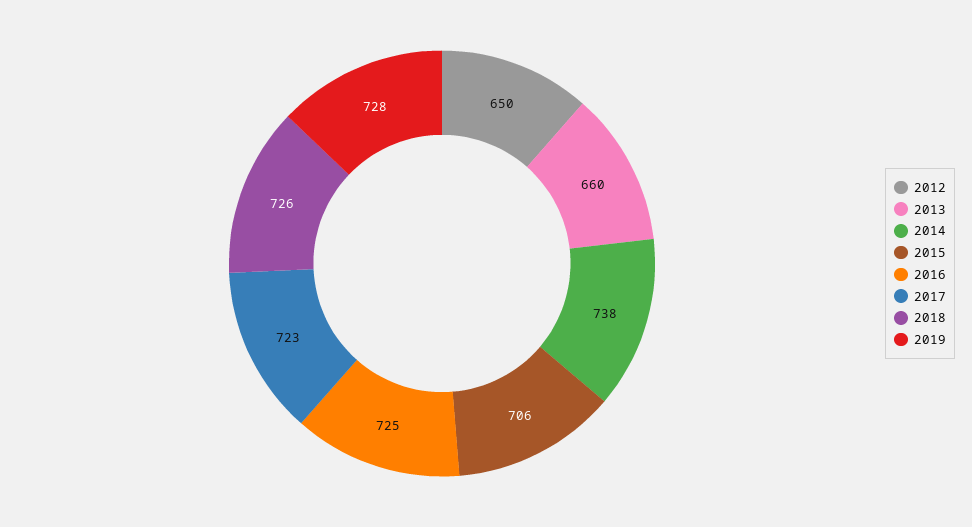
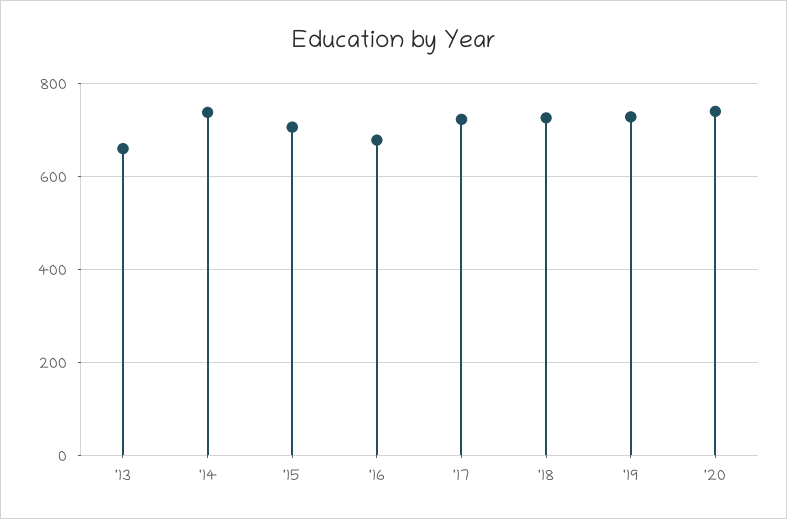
2012: 650 -> none
2016: 725 -> 680
'20: none -> 740

